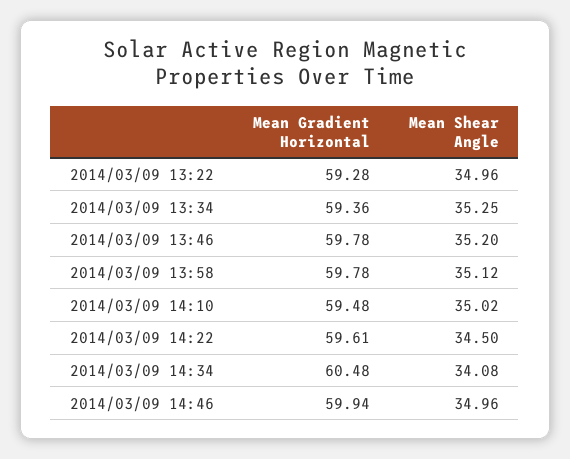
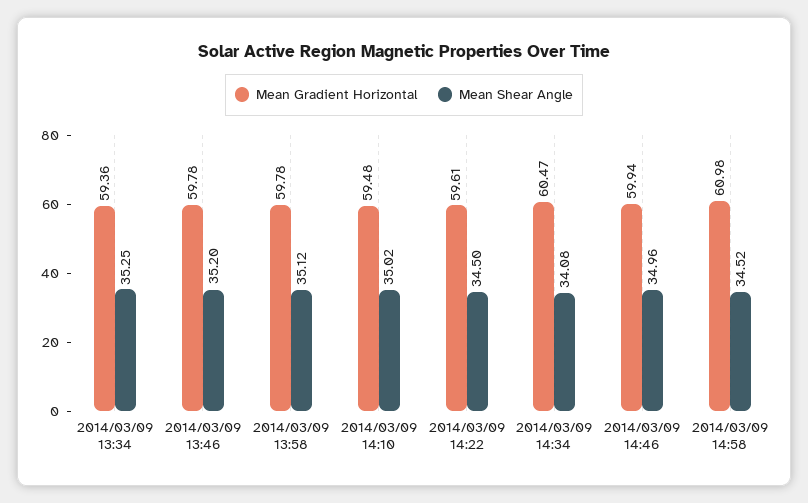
Mean Gradient Horizontal, 2014/03/09 13:22: 59.28 -> none
Mean Shear Angle, 2014/03/09 13:22: 34.96 -> none
Mean Gradient Horizontal, 2014/03/09 14:34: 60.48 -> 60.47
Mean Gradient Horizontal, 2014/03/09 14:58: none -> 60.98
Mean Shear Angle, 2014/03/09 14:58: none -> 34.52

